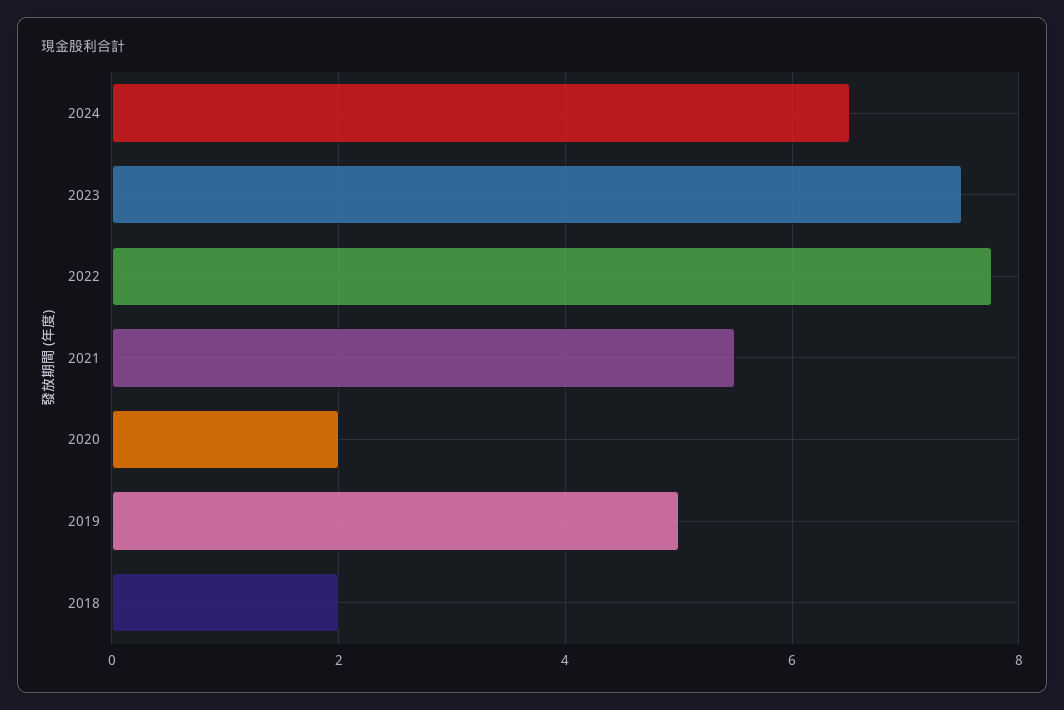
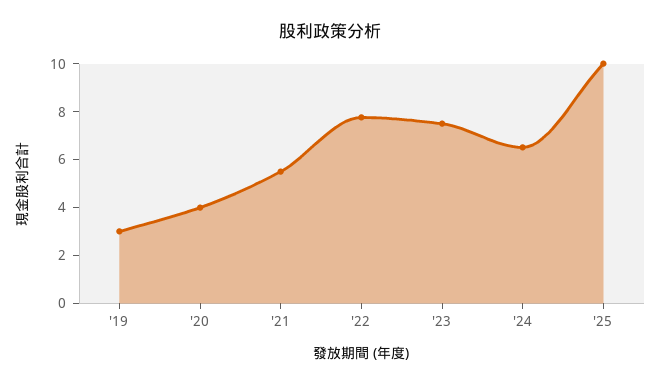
2020: 2 -> 4
2019: 5 -> 3
2018: 2 -> none
'25: none -> 10

